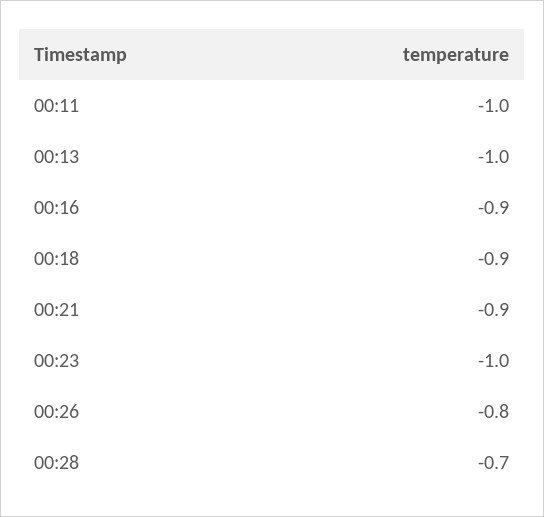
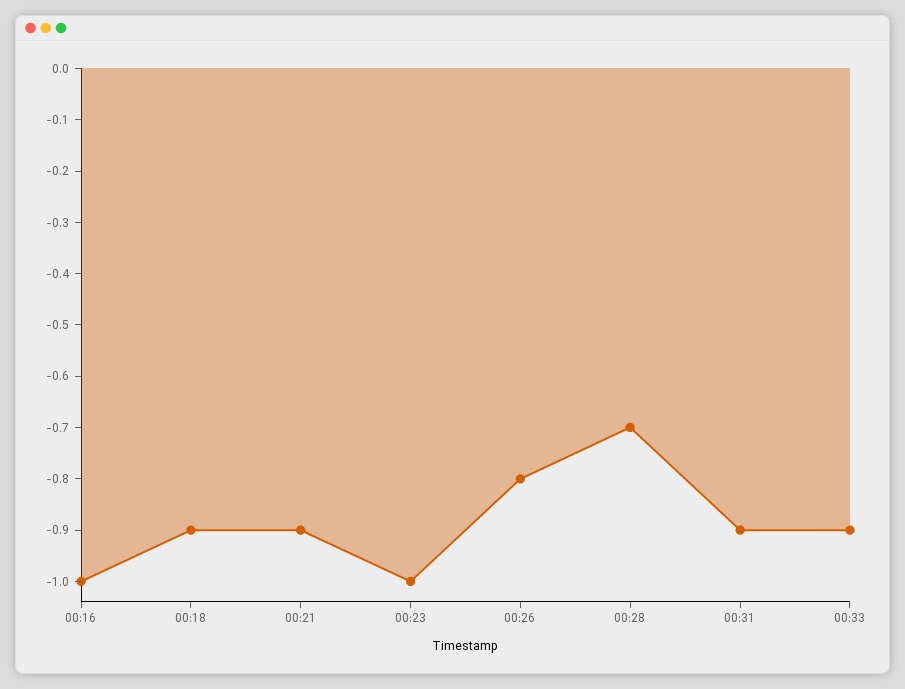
00:11: -1 -> none
00:13: -1 -> none
00:16: -0.9 -> -1
00:31: none -> -0.9
00:33: none -> -0.9

